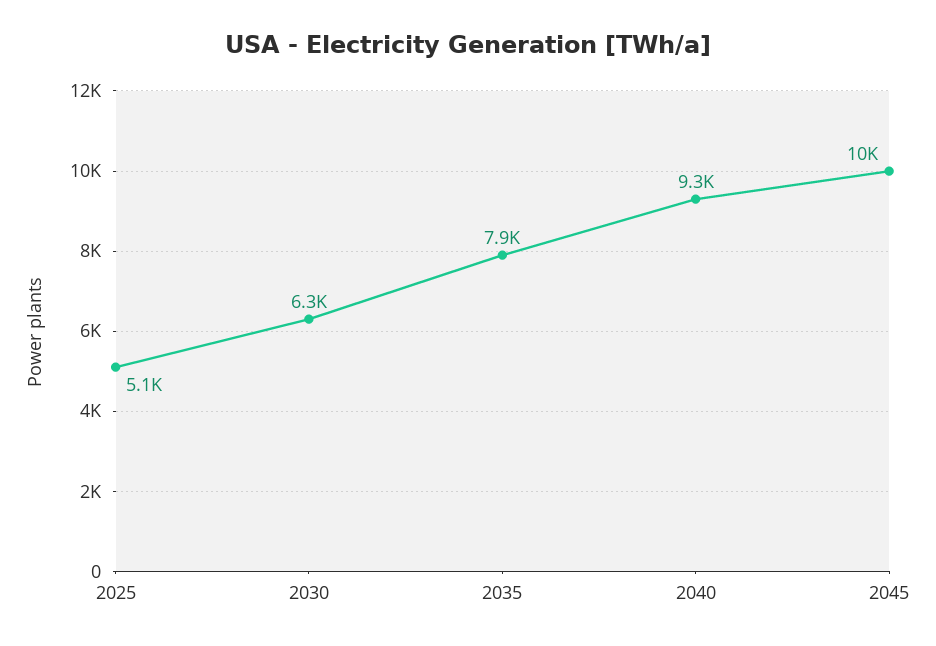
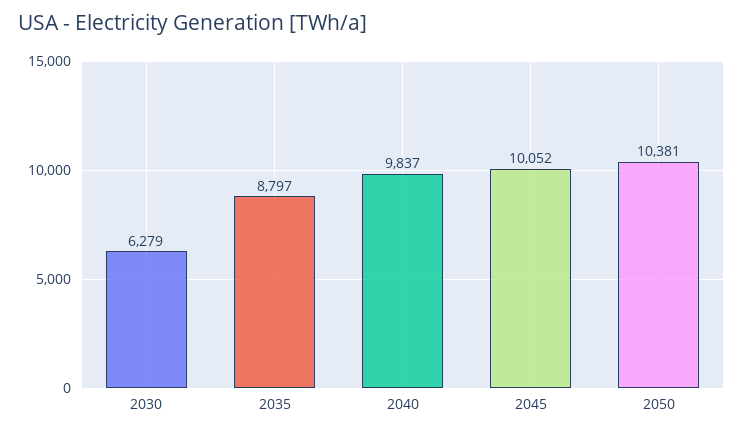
2025: 5100 -> none
2035: 7900 -> 8797
2040: 9300 -> 9837
2050: none -> 10381

